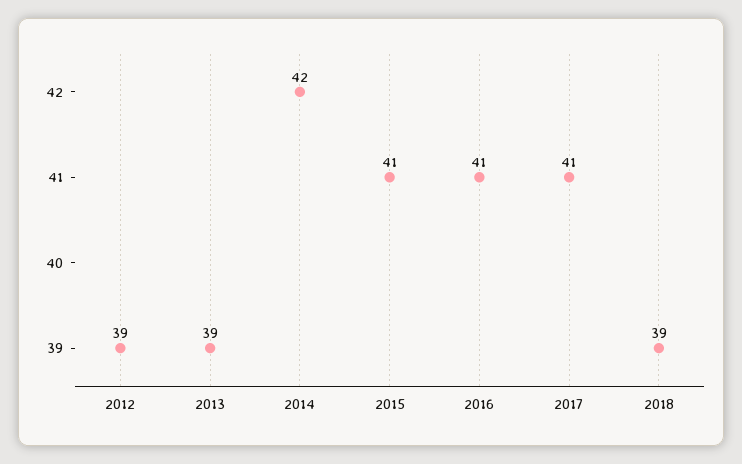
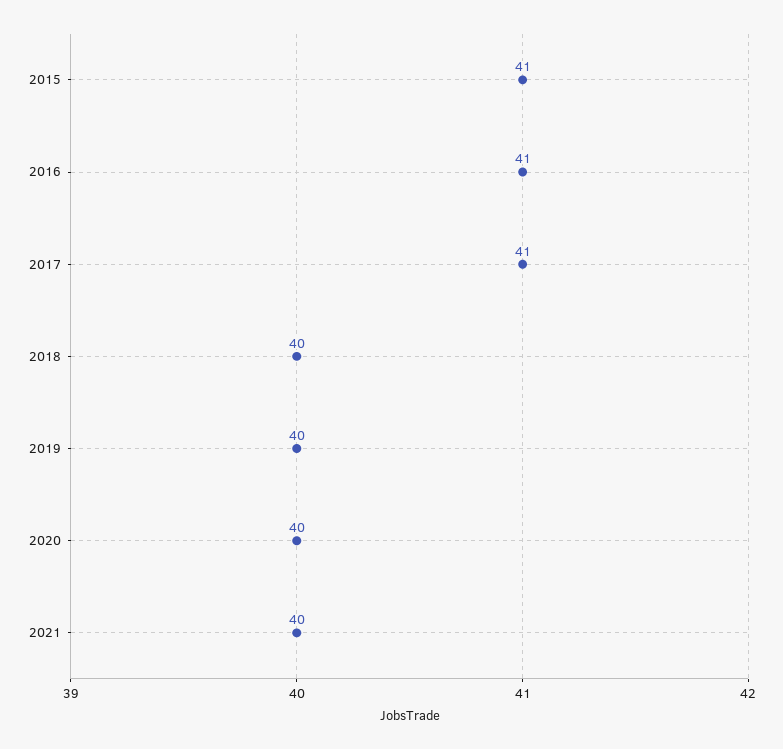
2012: 39 -> none
2013: 39 -> none
2014: 42 -> none
2018: 39 -> 40
2019: none -> 40
2020: none -> 40
2021: none -> 40

